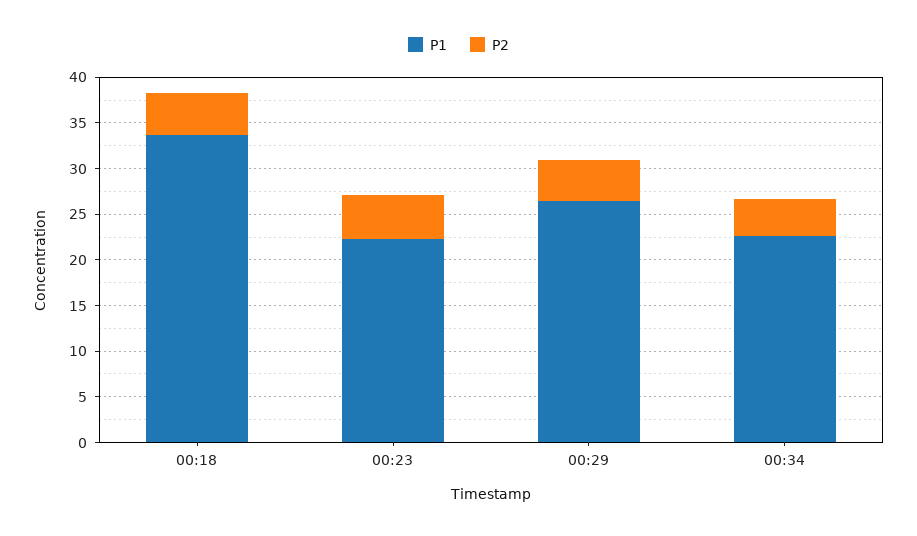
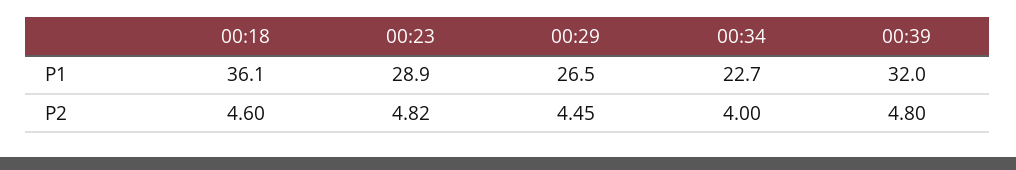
P1, 00:18: 34 -> 36.1
P1, 00:23: 22 -> 28.9
P1, 00:39: none -> 32
P2, 00:39: none -> 4.8

